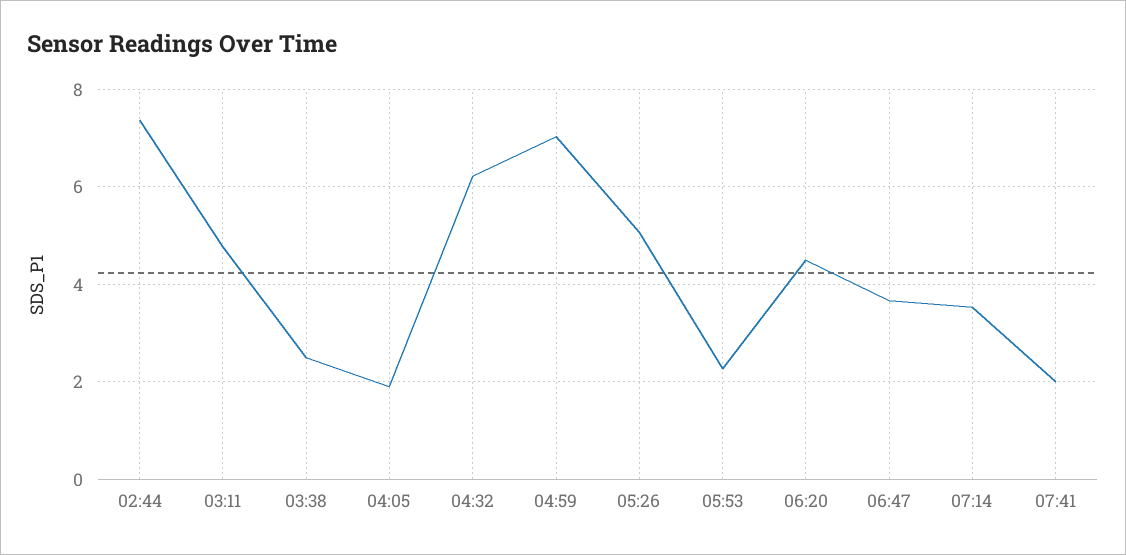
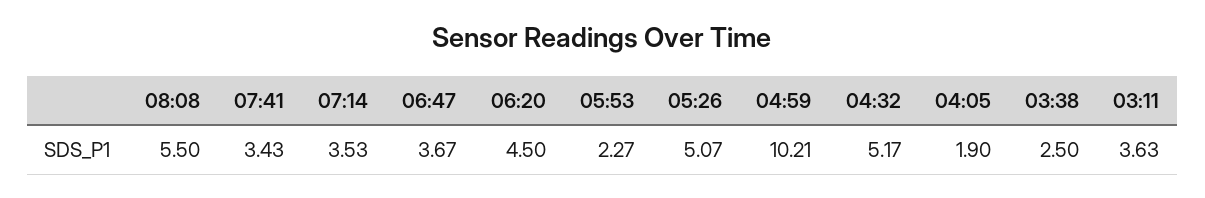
02:44: 7.4 -> none
03:11: 4.8 -> 3.63
04:32: 6.2 -> 5.17
04:59: 7 -> 10.21
07:41: 2 -> 3.43
08:08: none -> 5.5

